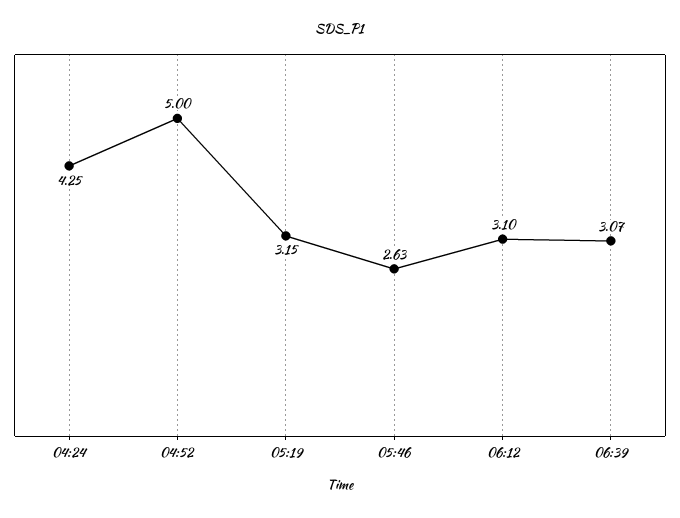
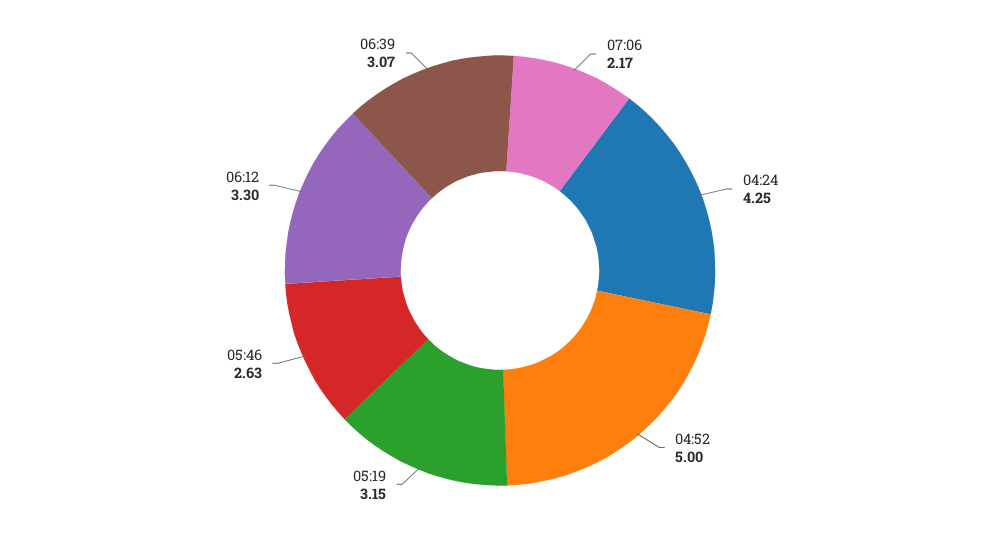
06:12: 3.1 -> 3.3
07:06: none -> 2.17

